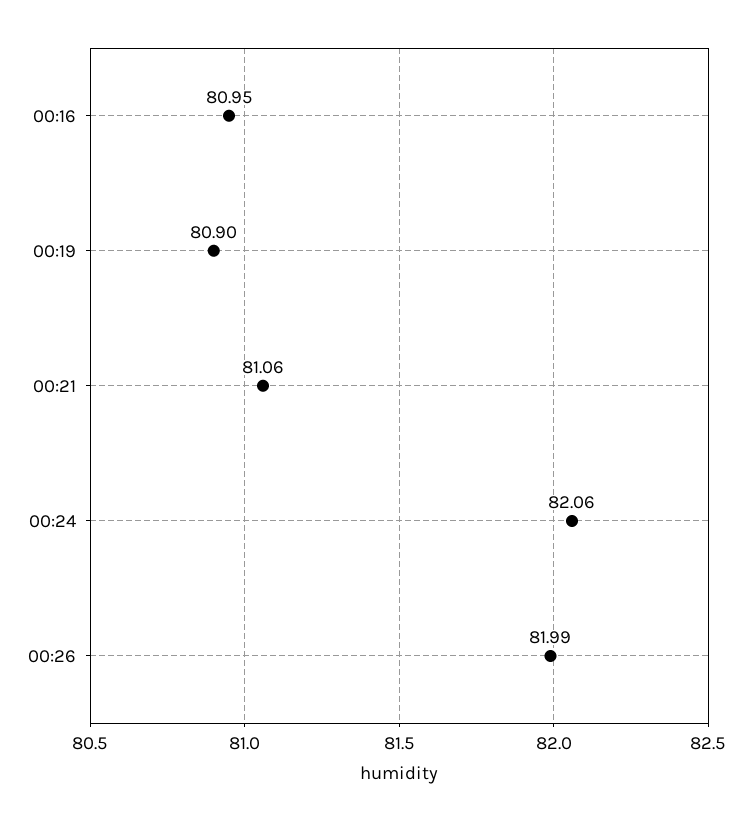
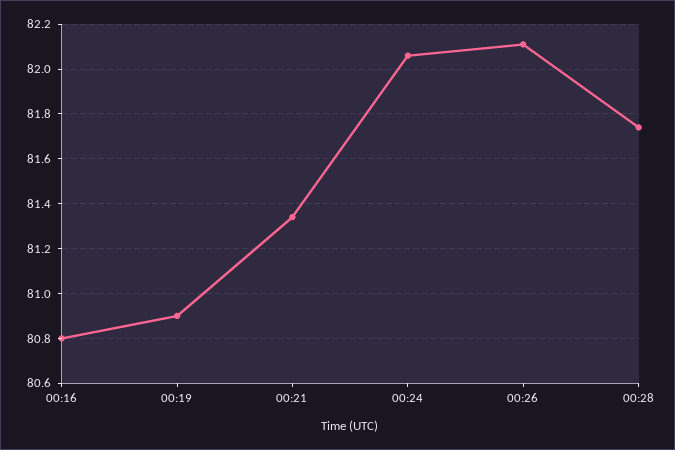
00:16: 80.95 -> 80.8
00:21: 81.06 -> 81.35
00:26: 81.99 -> 82.1
00:28: none -> 81.75

